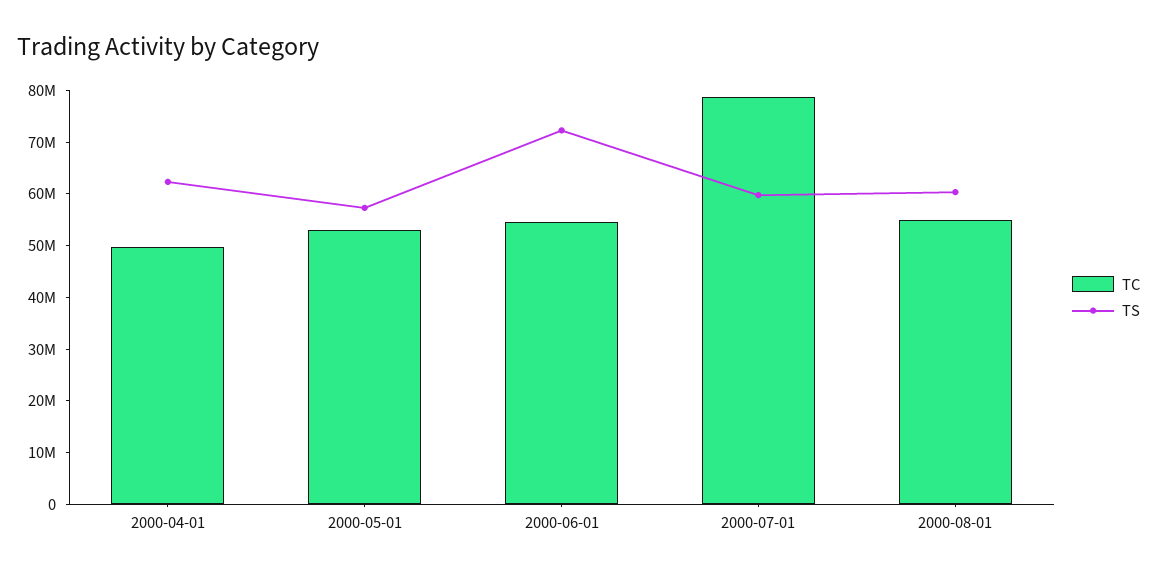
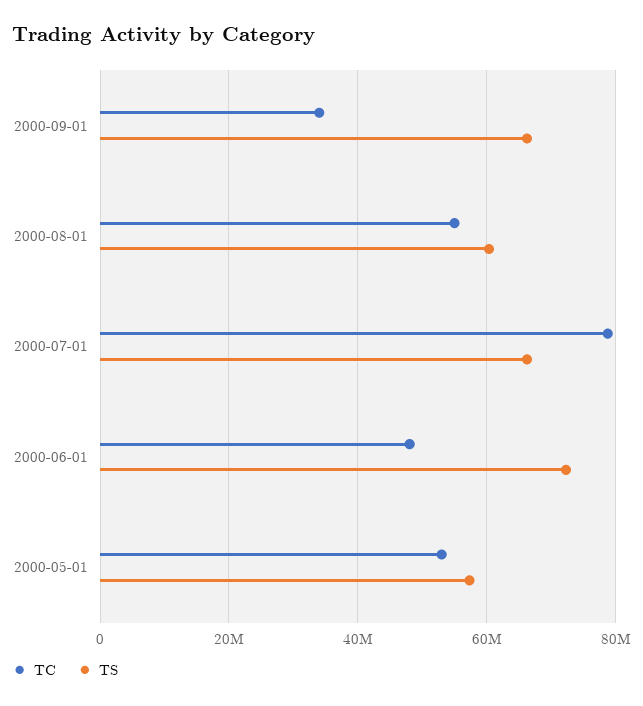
TC, 2000-04-01: 50000000 -> none
TS, 2000-04-01: 62000000 -> none
TC, 2000-06-01: 54000000 -> 48000000
TS, 2000-07-01: 60000000 -> 66000000
TC, 2000-09-01: none -> 34000000
TS, 2000-09-01: none -> 66000000

